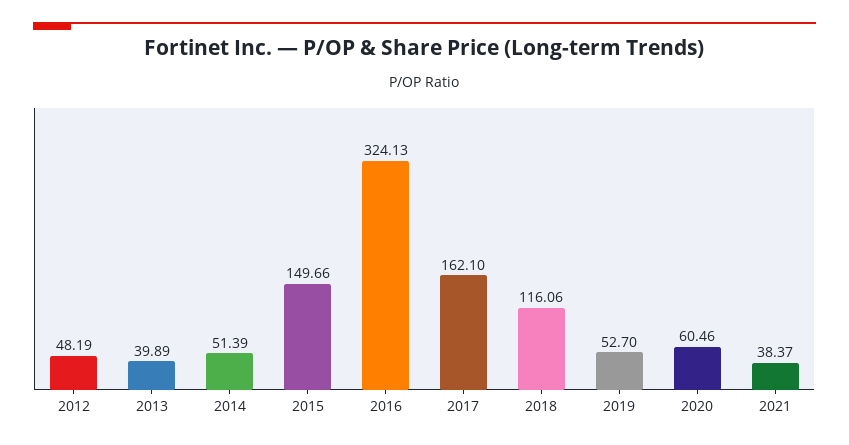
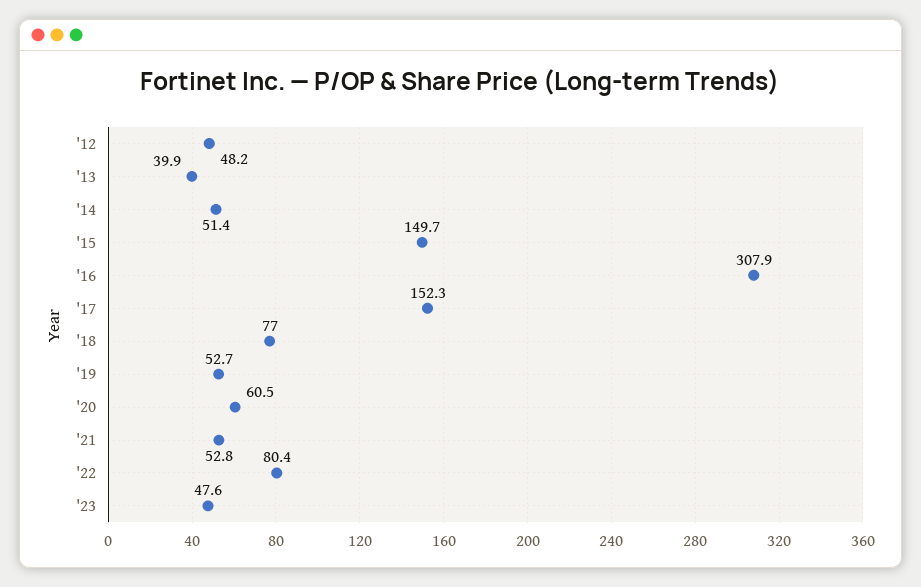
2016: 324.13 -> 307.9
2017: 162.1 -> 152.3
2018: 116.06 -> 77
2021: 38.37 -> 52.8
'22: none -> 80.4
'23: none -> 47.6

